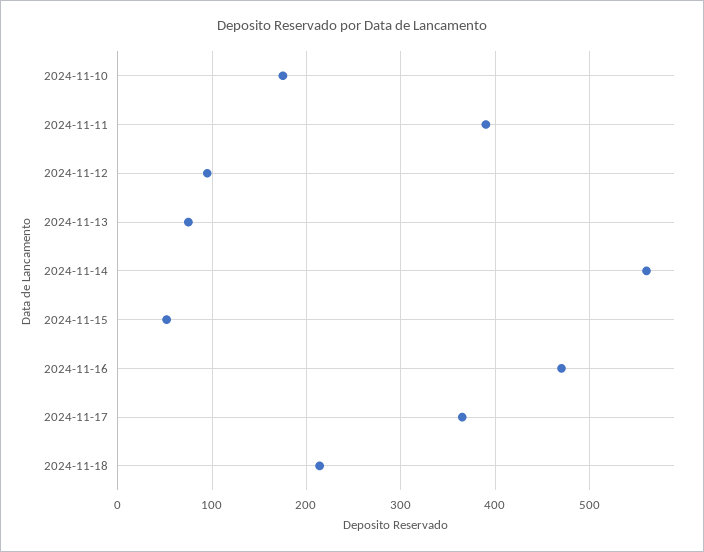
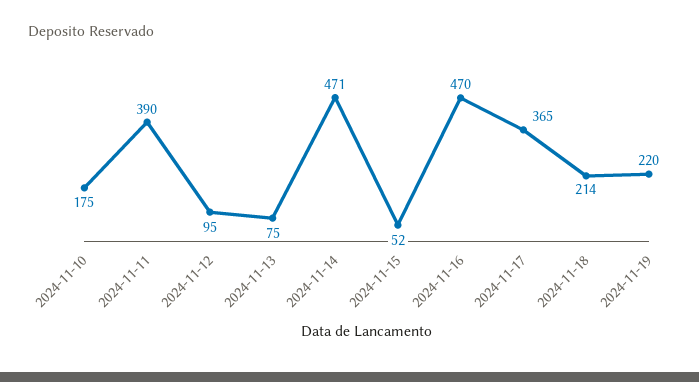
2024-11-14: 560 -> 471
2024-11-19: none -> 220

